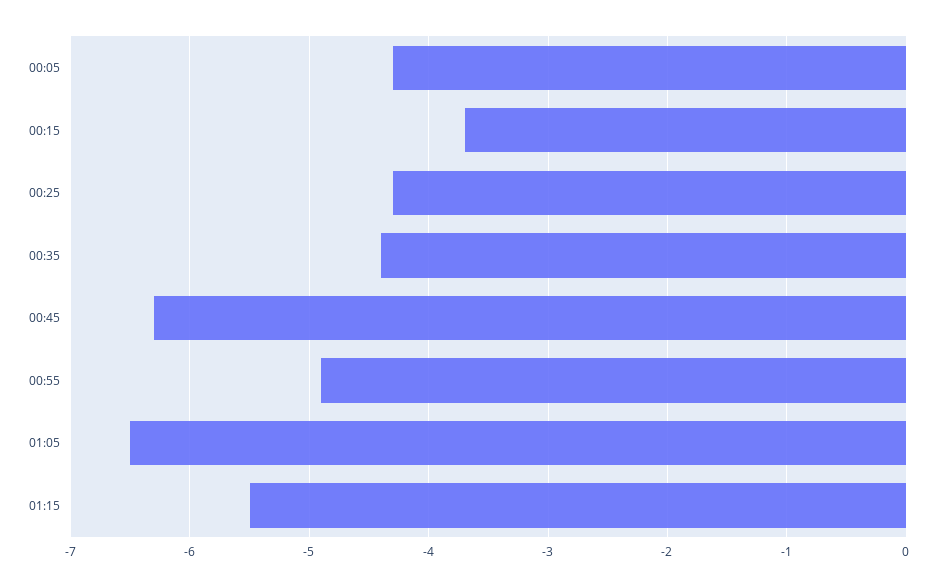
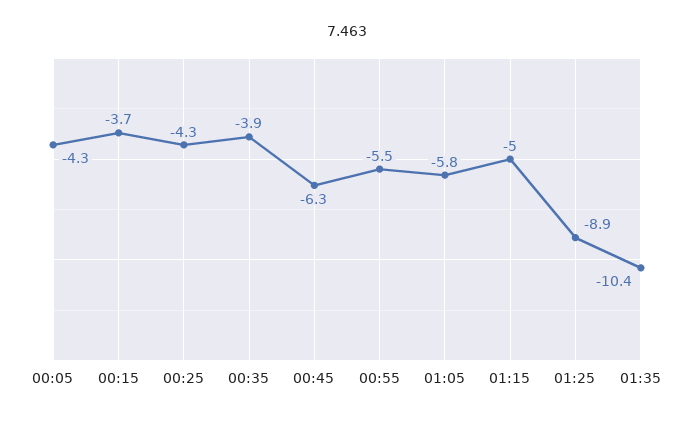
00:35: -4.4 -> -3.9
00:55: -4.9 -> -5.5
01:05: -6.5 -> -5.8
01:15: -5.5 -> -5
01:25: none -> -8.9
01:35: none -> -10.4

